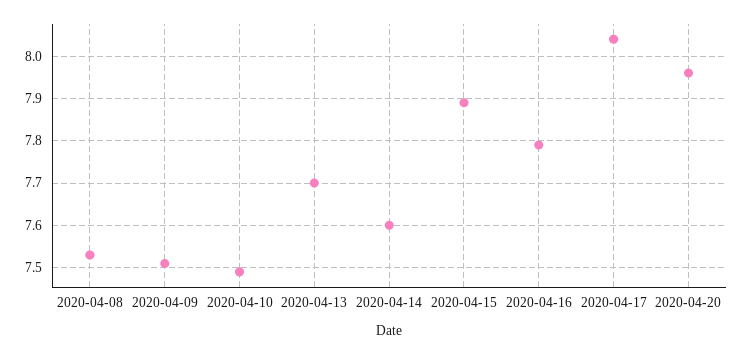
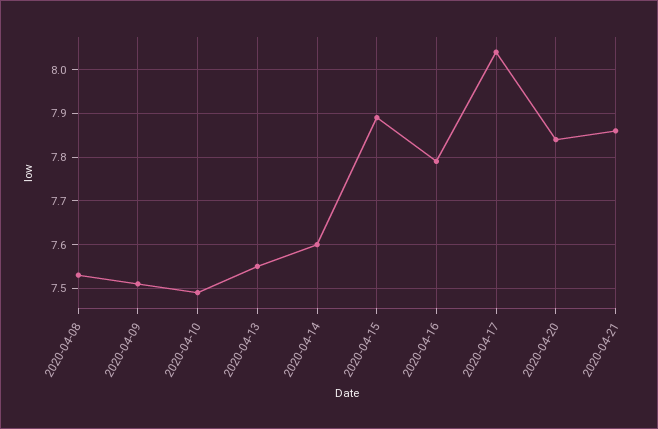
2020-04-13: 7.7 -> 7.55
2020-04-20: 7.95 -> 7.85
2020-04-21: none -> 7.85

